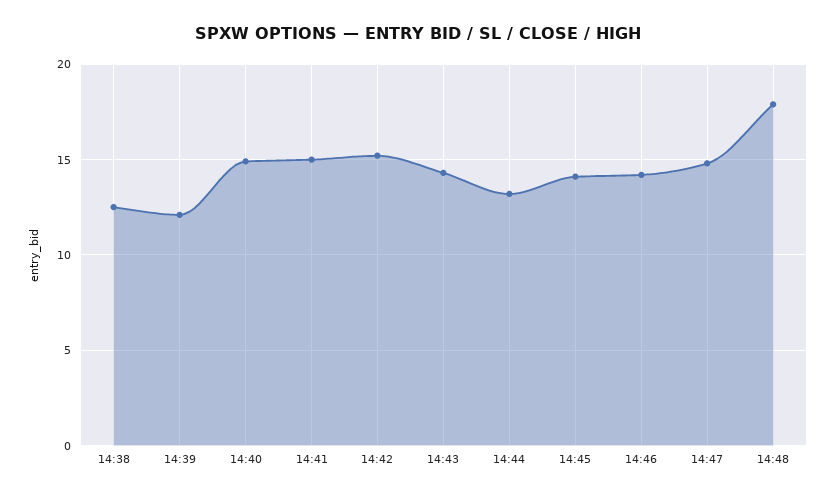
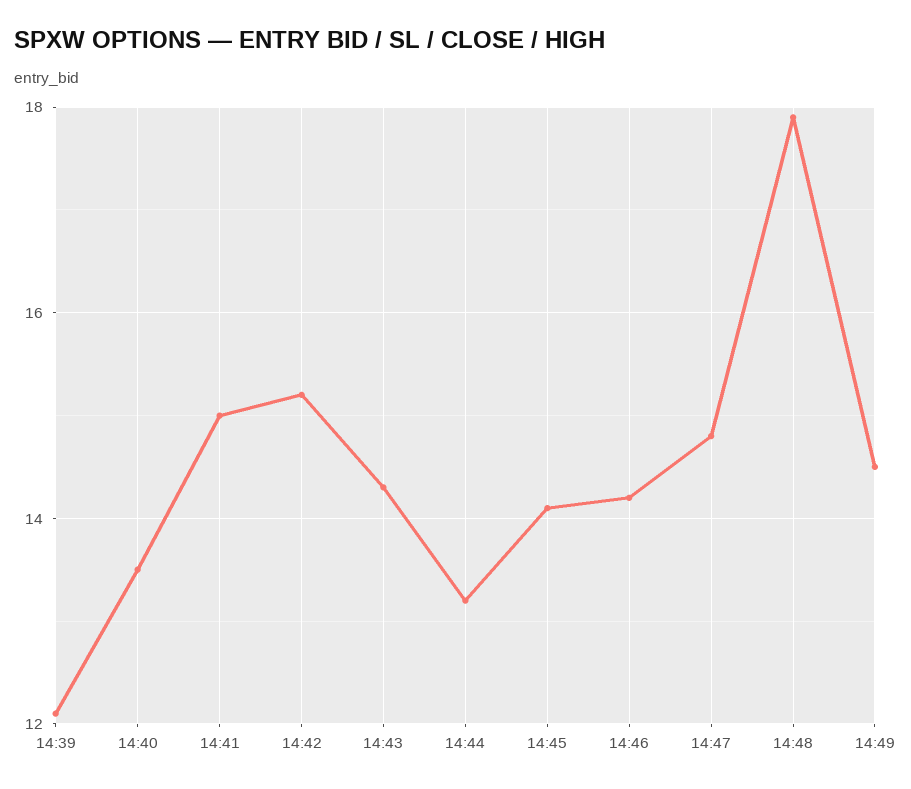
14:38: 12.5 -> none
14:40: 15 -> 13.5
14:49: none -> 14.5

